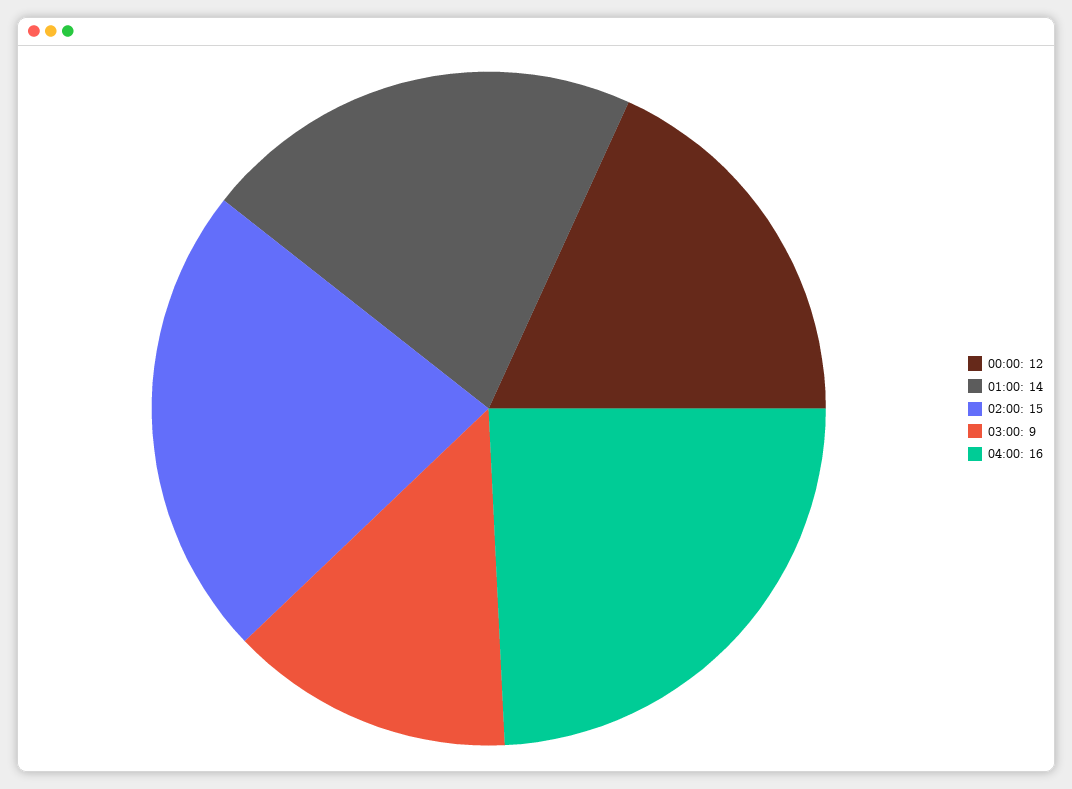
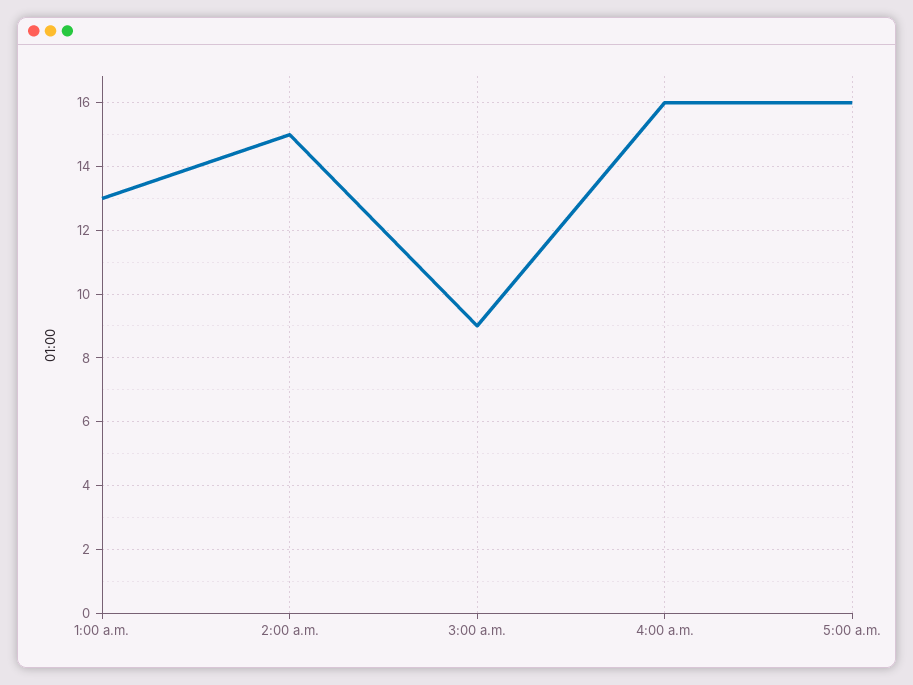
00:00: 12 -> none
01:00: 14 -> 13
5:00 a.m.: none -> 16

